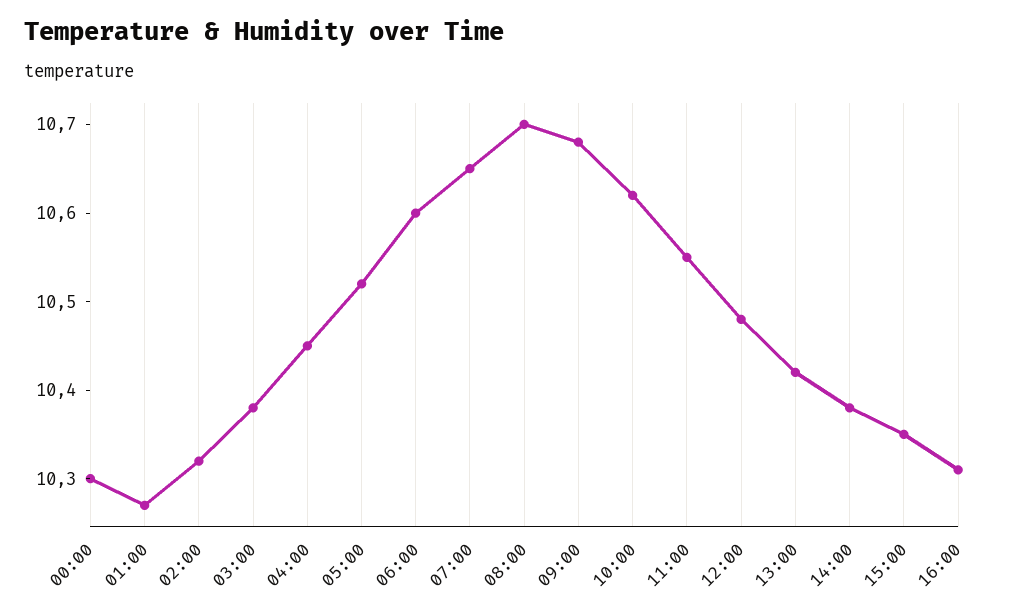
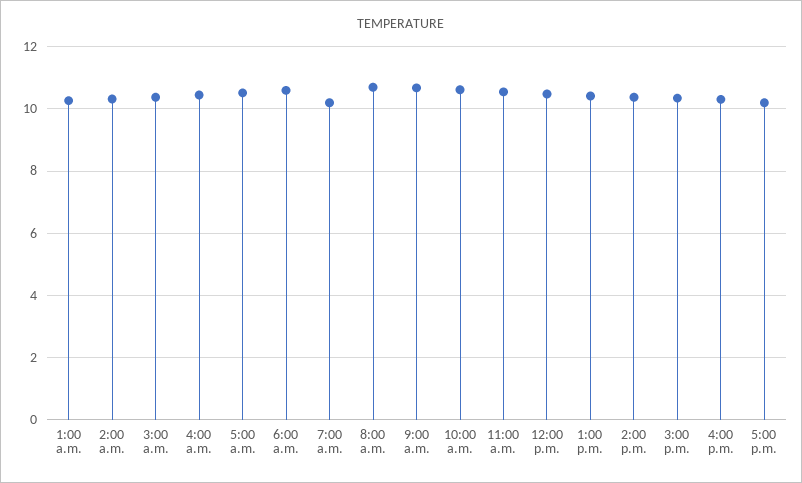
00:00: 10.3 -> none
07:00: 10.65 -> 10.2
5:00 p.m.: none -> 10.2

